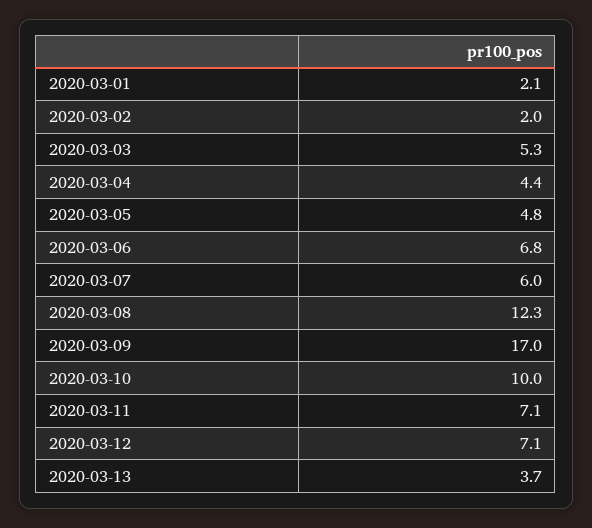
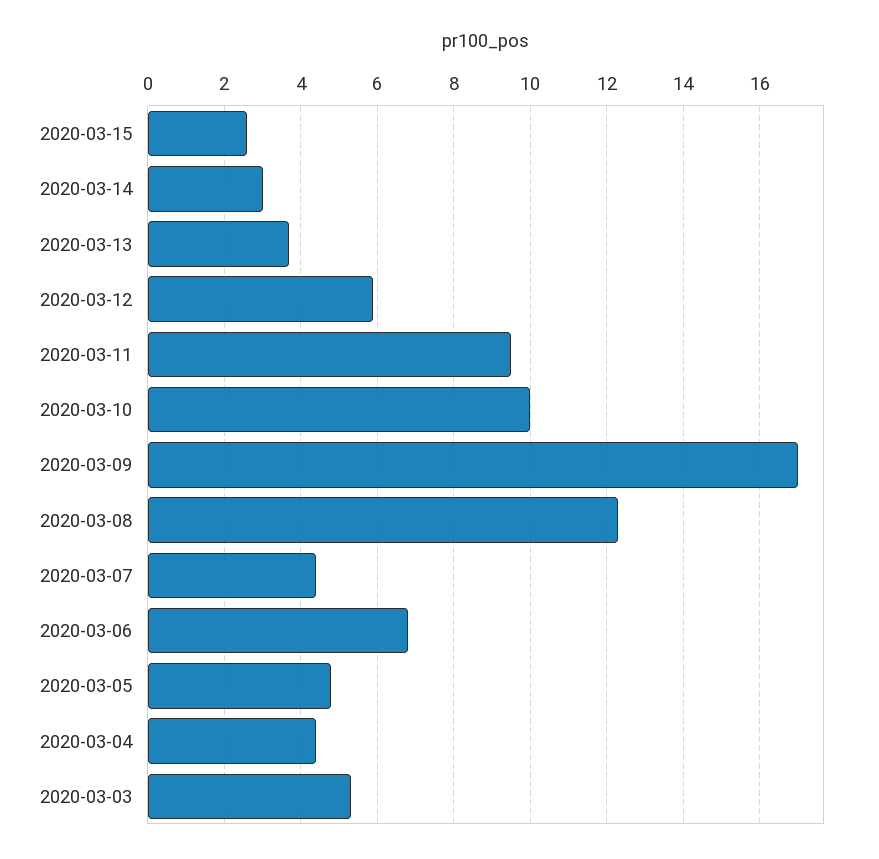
2020-03-01: 2.1 -> none
2020-03-02: 2 -> none
2020-03-07: 6 -> 4.5
2020-03-11: 7.1 -> 9.5
2020-03-12: 7.1 -> 6
2020-03-15: none -> 2.5
2020-03-14: none -> 3

